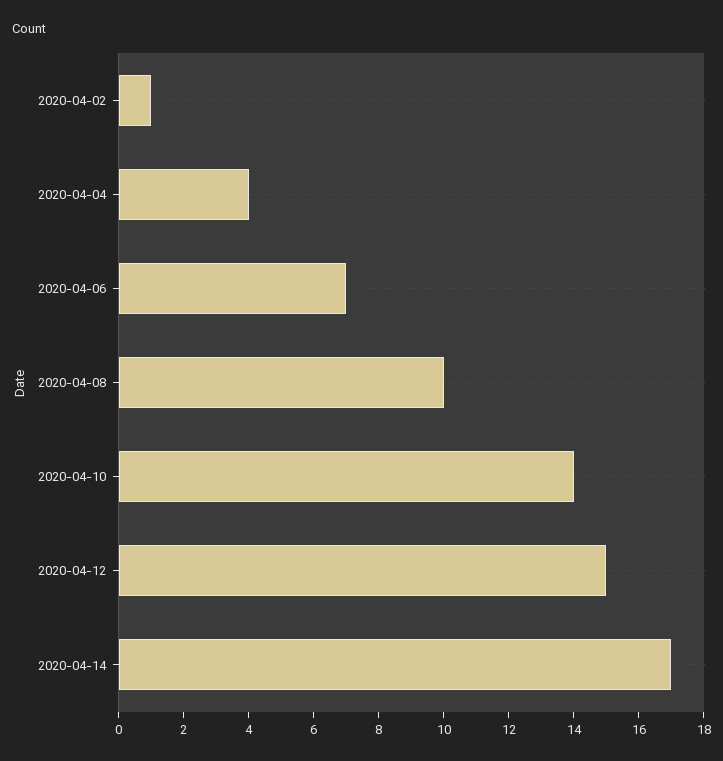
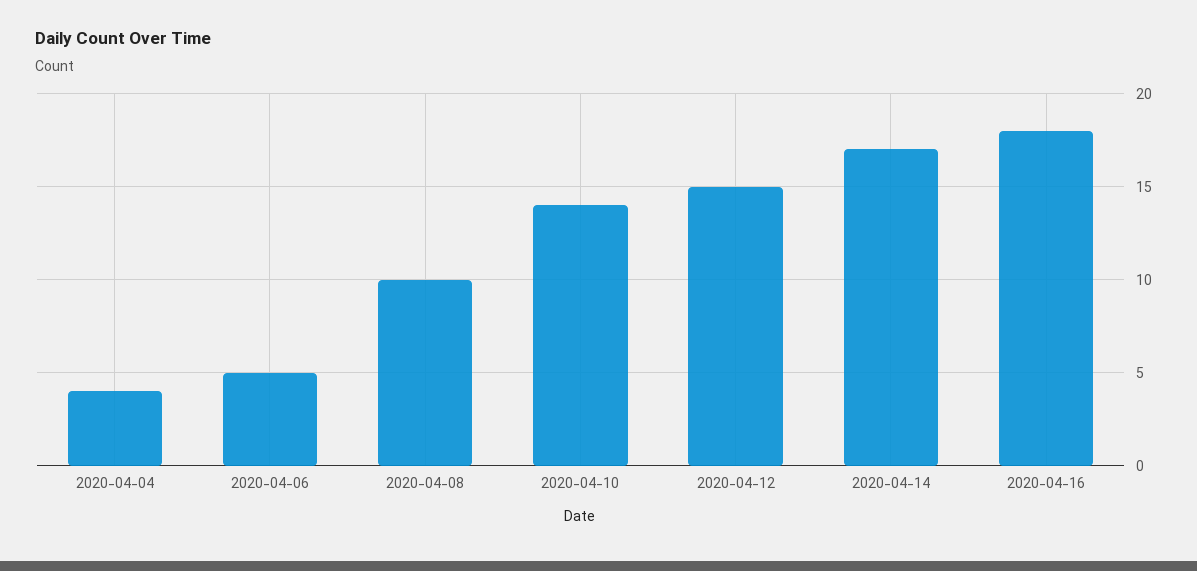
2020-04-02: 1 -> none
2020-04-06: 7 -> 5
2020-04-16: none -> 18

